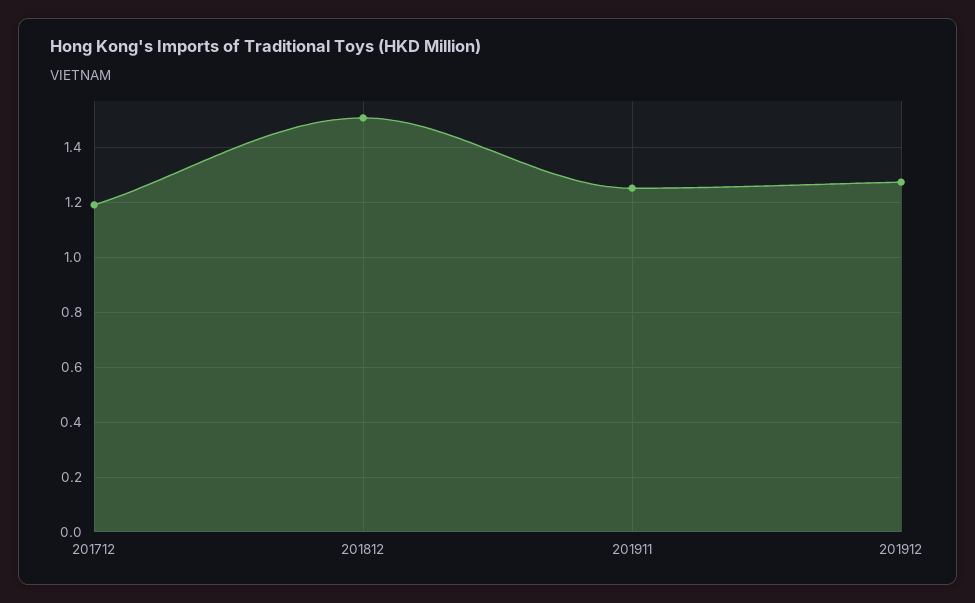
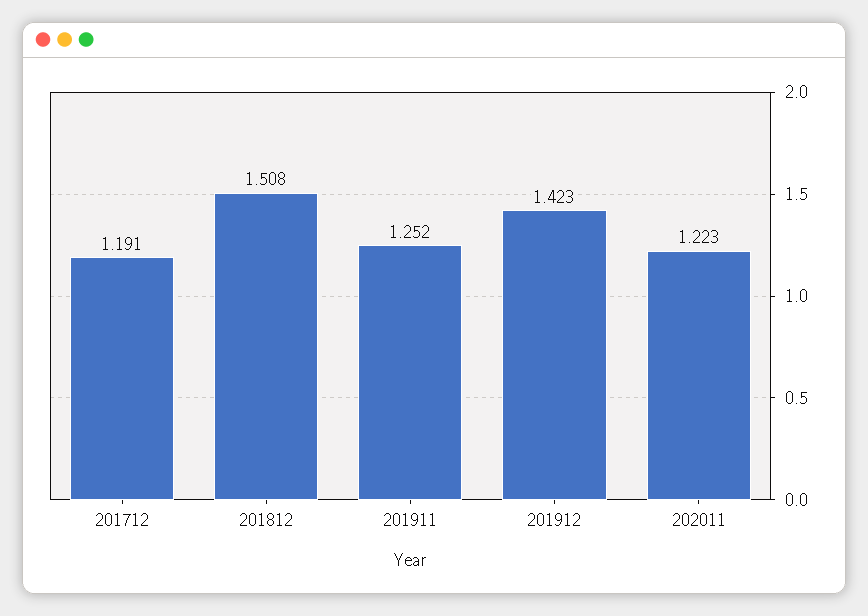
201912: 1.275 -> 1.423
202011: none -> 1.223

